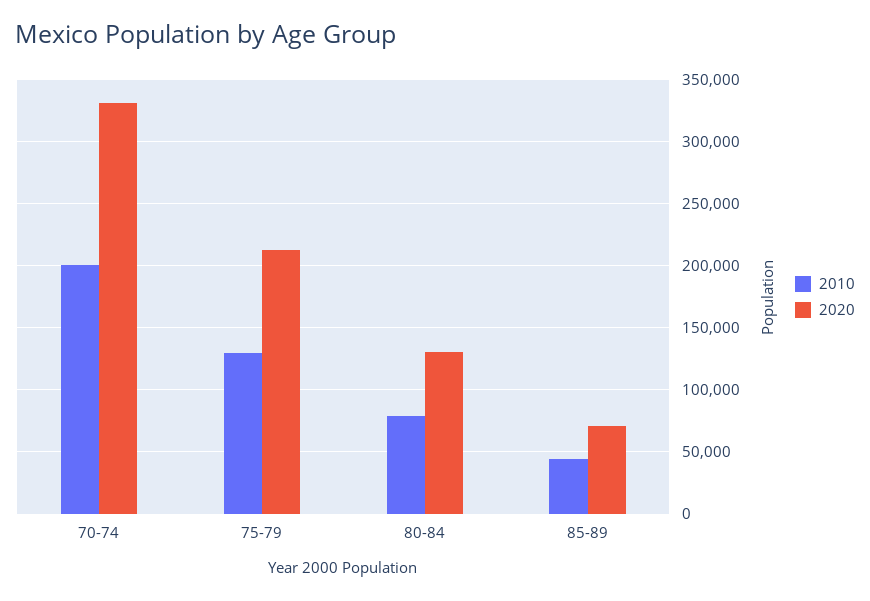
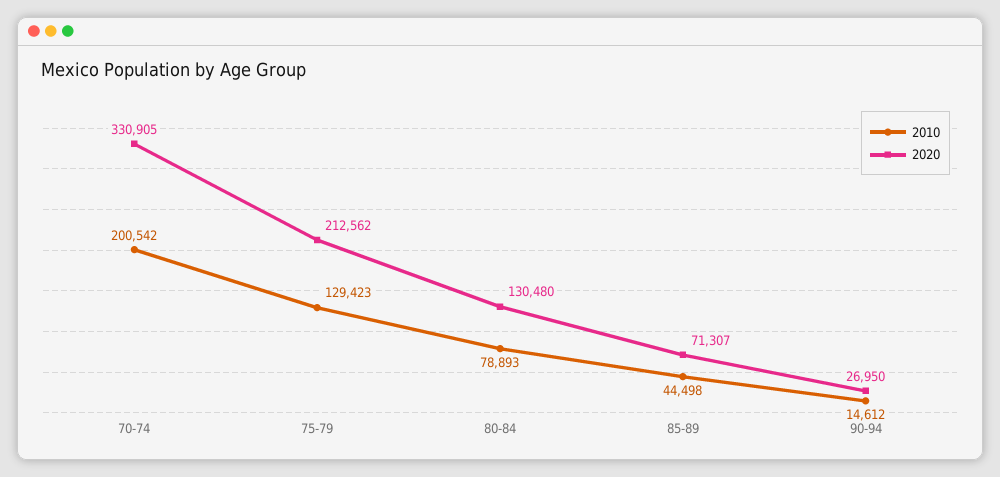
2010, 90-94: none -> 14612
2020, 90-94: none -> 26950

